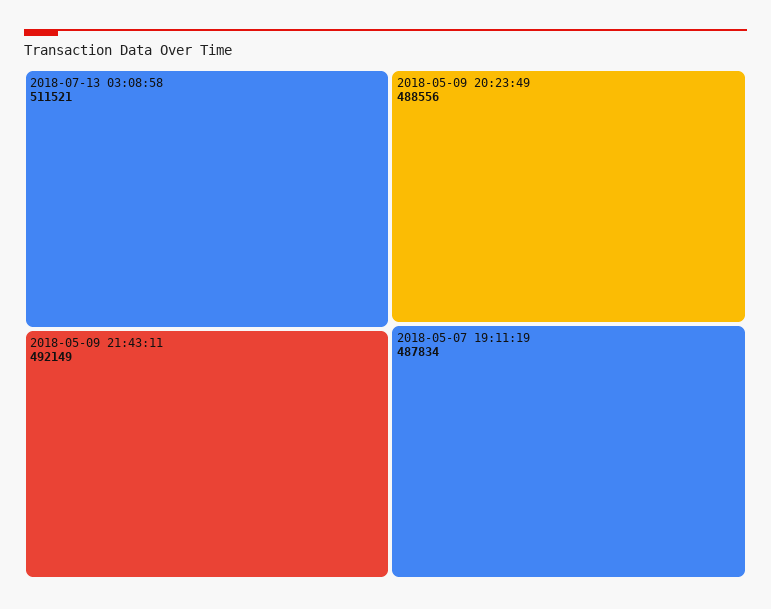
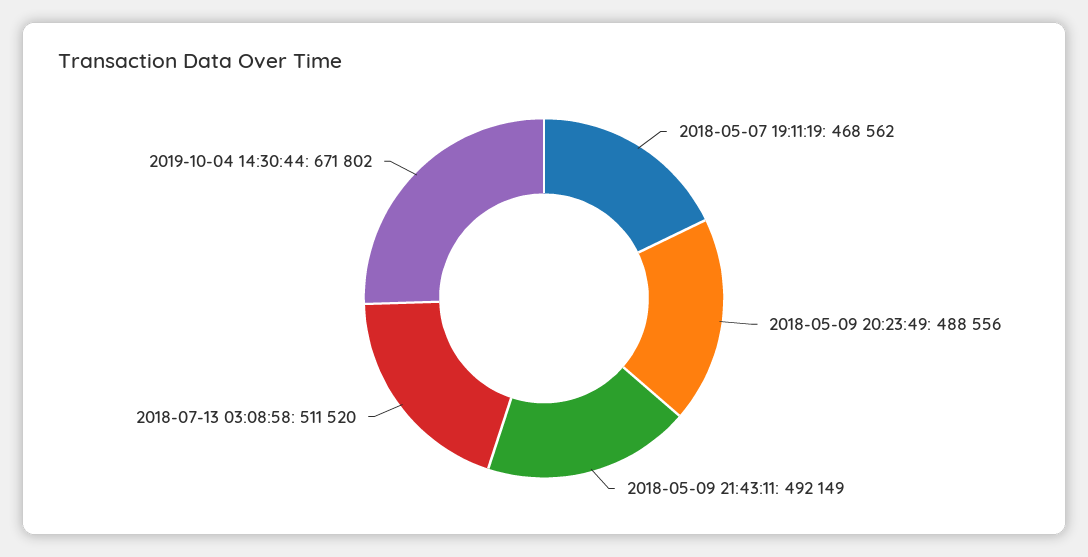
2018-07-13 03:08:58: 511521 -> 511520
2018-05-07 19:11:19: 487834 -> 468562
2019-10-04 14:30:44: none -> 671802

